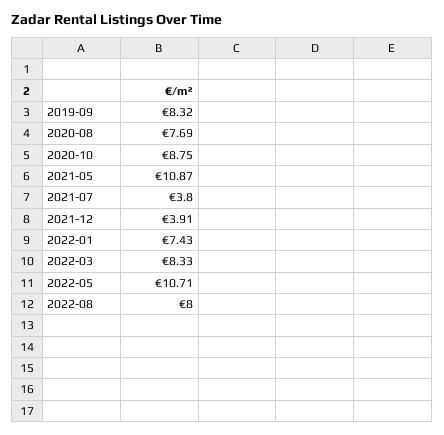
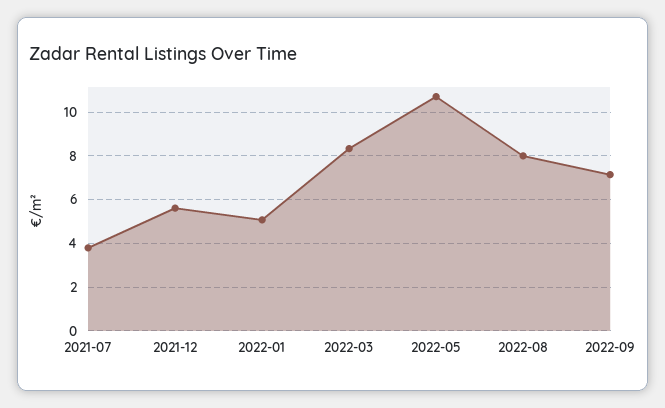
2019-09: 8.32 -> none
2020-08: 7.69 -> none
2020-10: 8.75 -> none
2021-05: 10.87 -> none
2021-12: 3.91 -> 5.5
2022-01: 7.43 -> 5
2022-09: none -> 7

